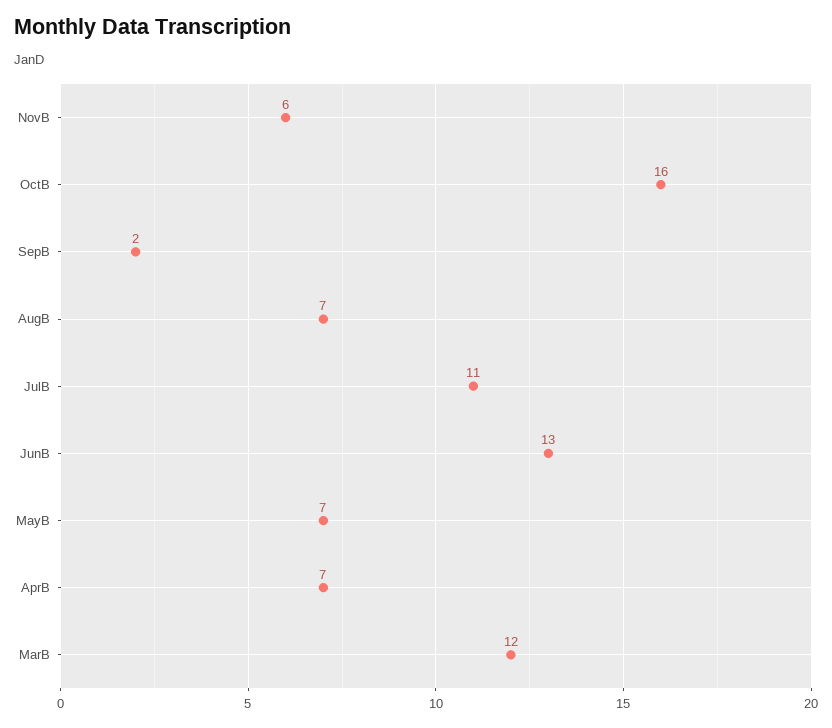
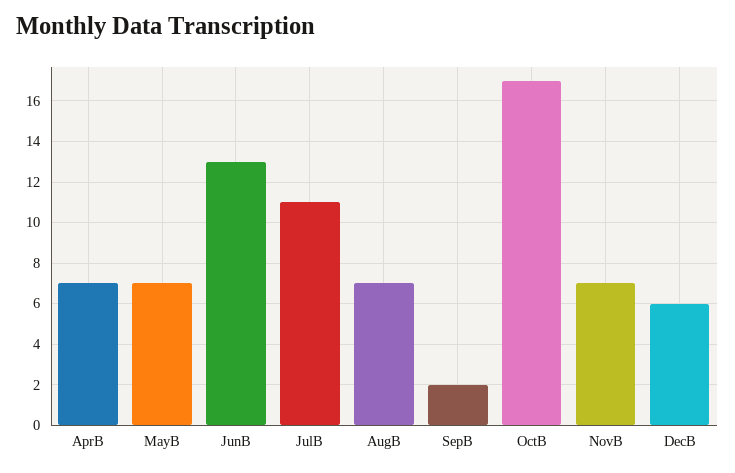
NovB: 6 -> 7
OctB: 16 -> 17
MarB: 12 -> none
DecB: none -> 6

